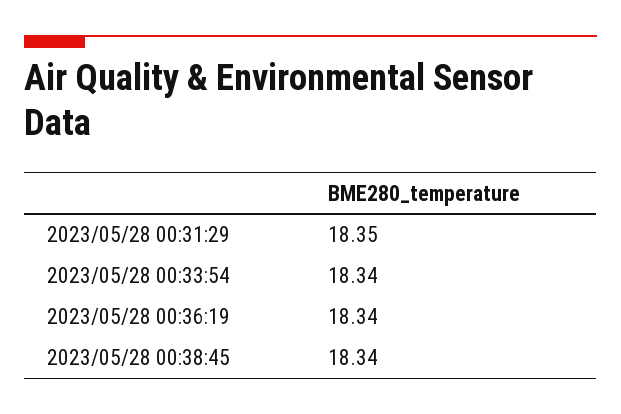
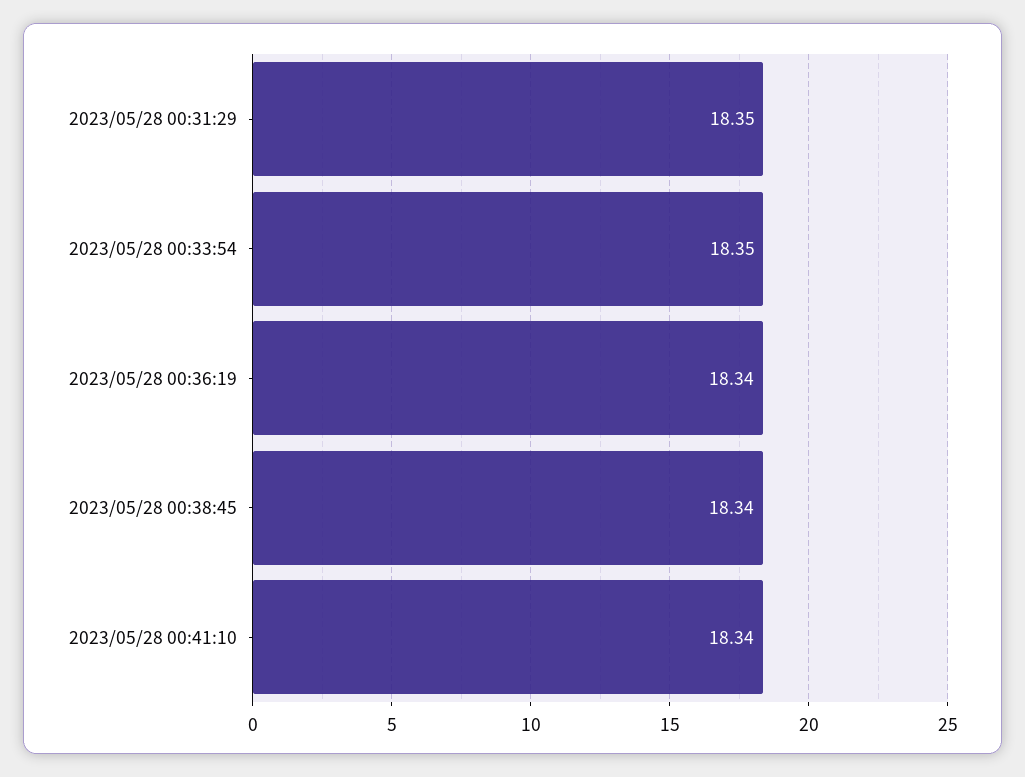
2023/05/28 00:33:54: 18.34 -> 18.35
2023/05/28 00:41:10: none -> 18.34

